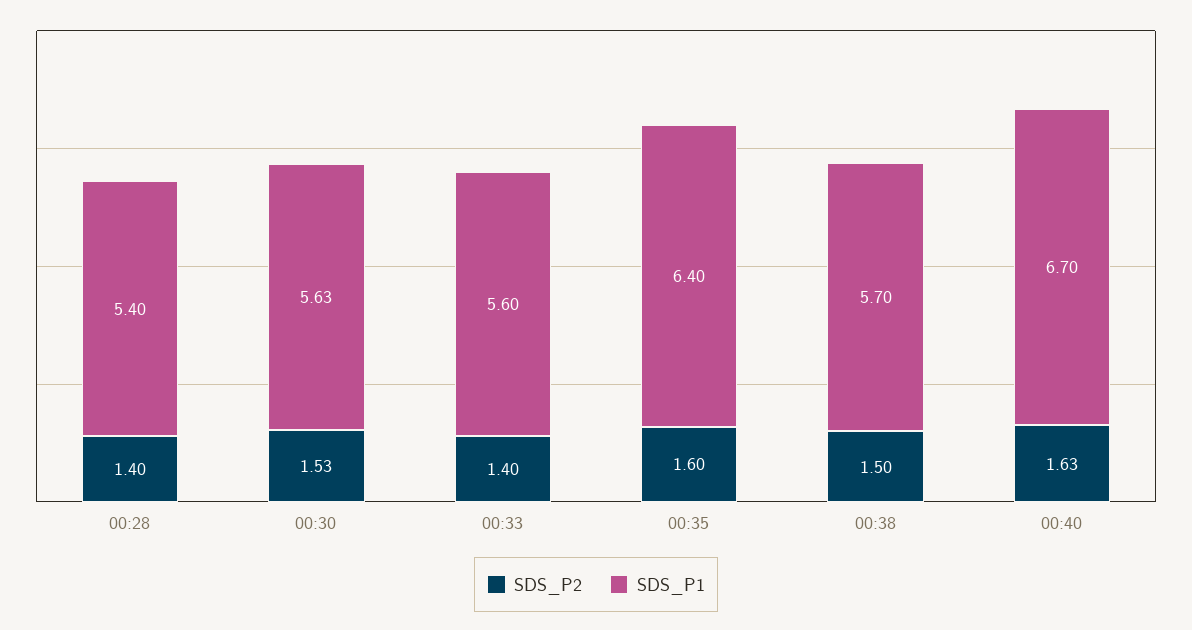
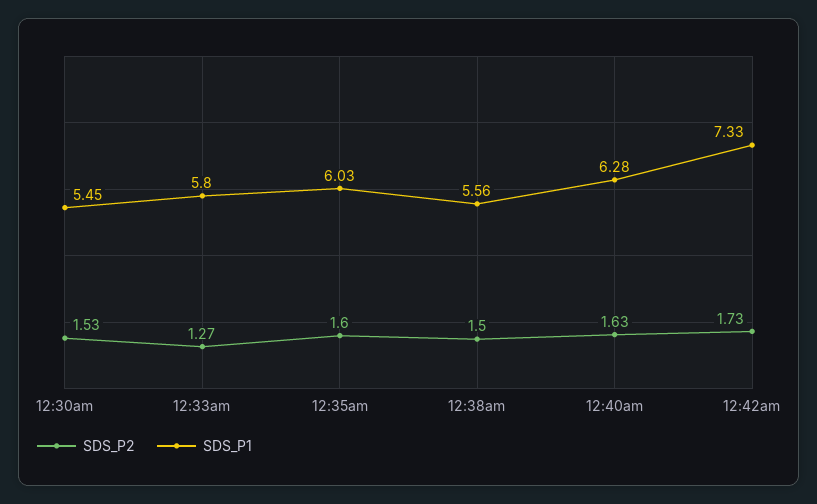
SDS_P2, 00:28: 1.4 -> none
SDS_P1, 00:28: 5.4 -> none
SDS_P1, 00:30: 5.63 -> 5.45
SDS_P2, 00:33: 1.4 -> 1.27
SDS_P1, 00:33: 5.6 -> 5.8
SDS_P1, 00:35: 6.4 -> 6.03
SDS_P1, 00:38: 5.7 -> 5.56
SDS_P1, 00:40: 6.7 -> 6.28
SDS_P2, 12:42am: none -> 1.73
SDS_P1, 12:42am: none -> 7.33

